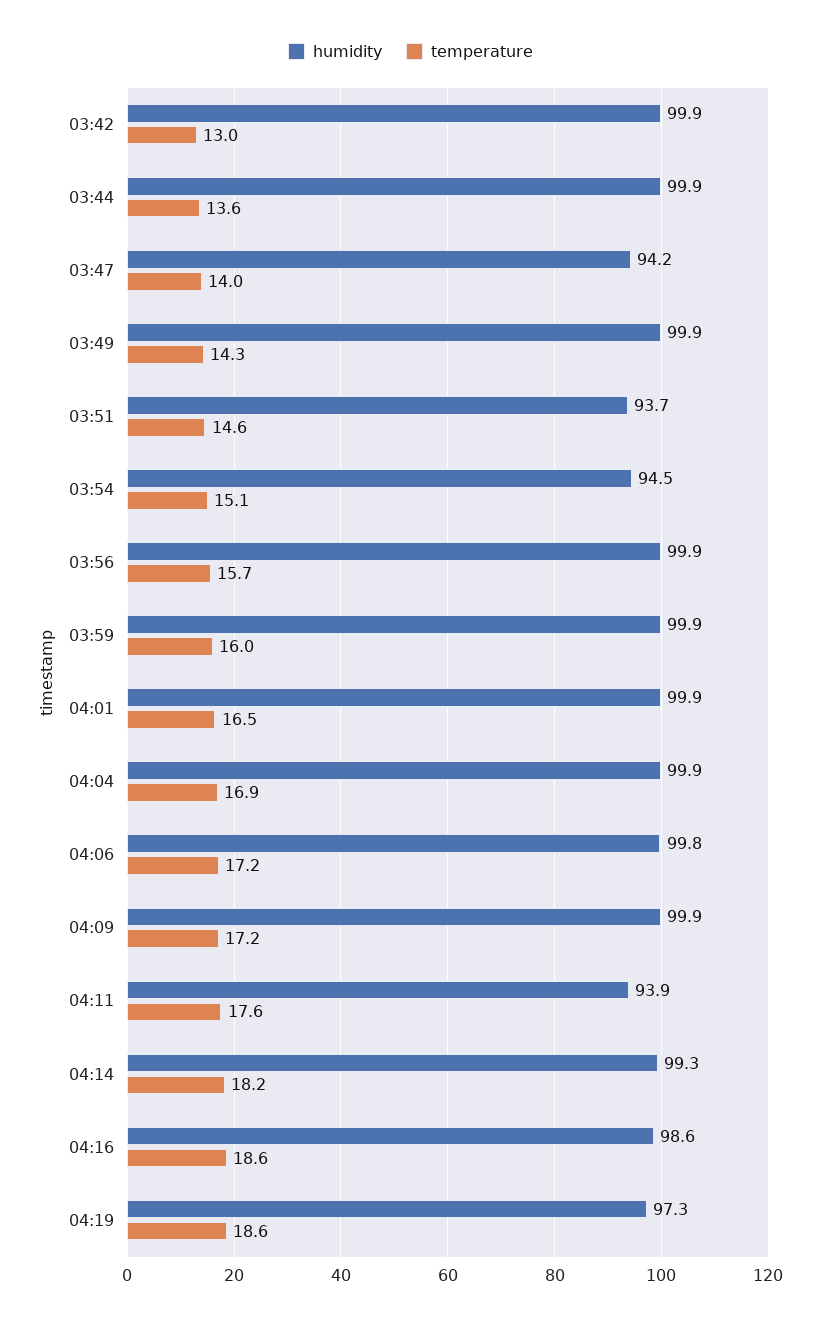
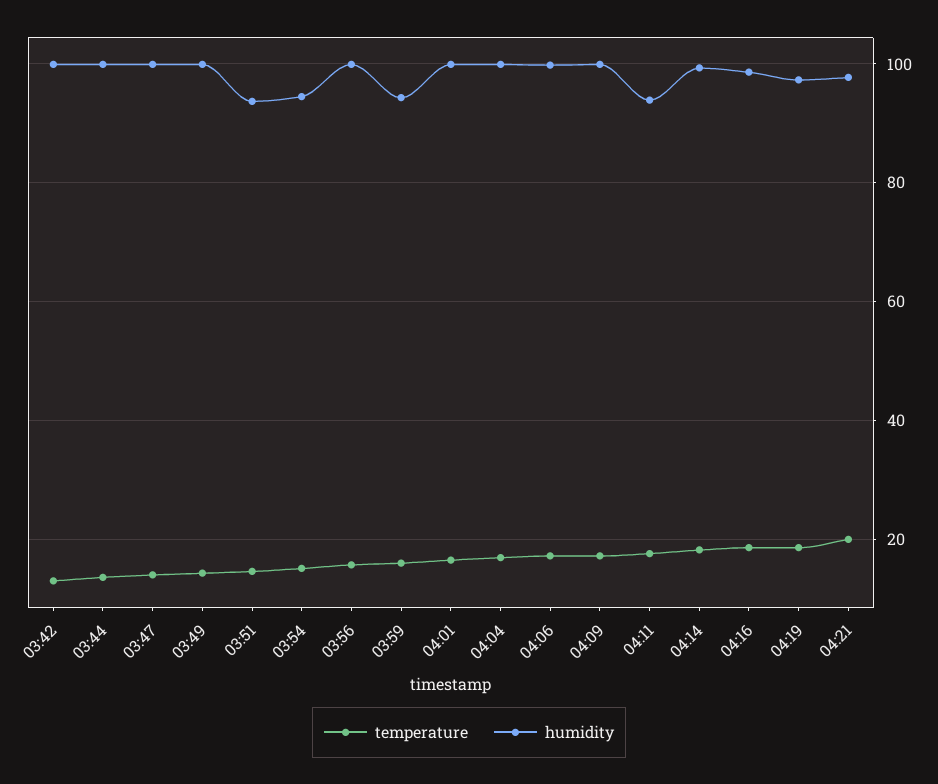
humidity, 03:47: 94.2 -> 100
humidity, 03:59: 99.9 -> 94
temperature, 04:21: none -> 20
humidity, 04:21: none -> 98

